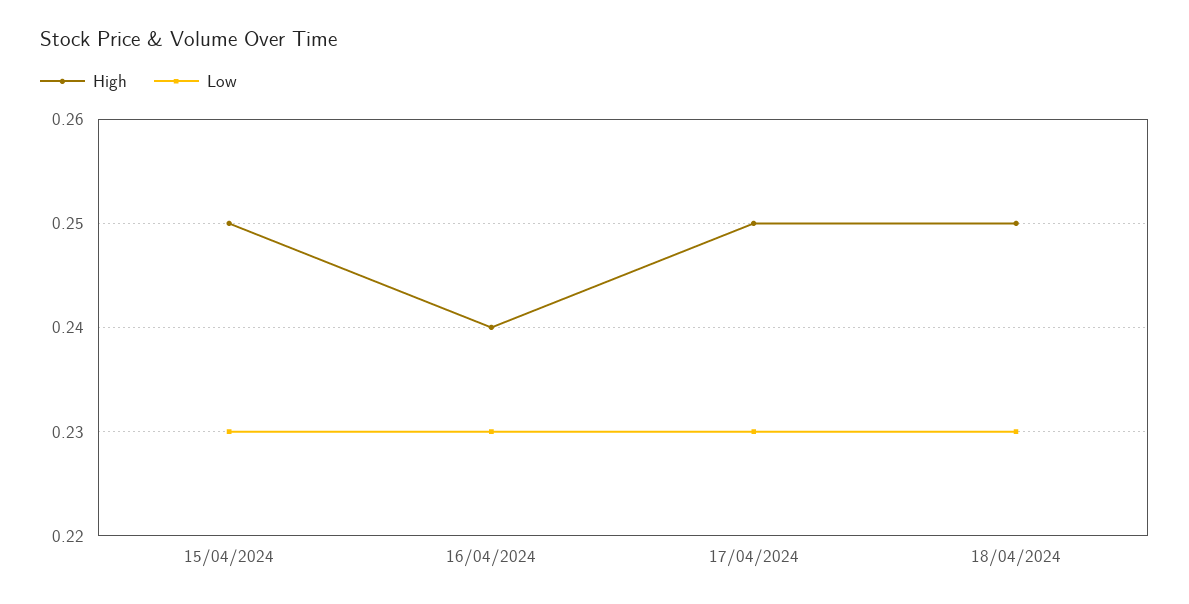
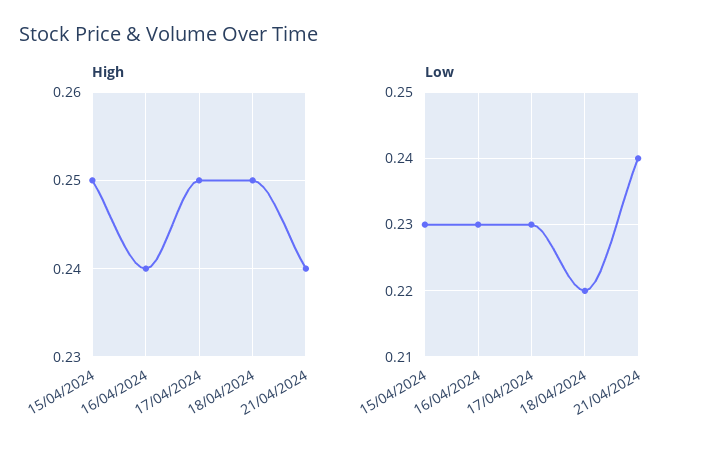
Low, 18/04/2024: 0.23 -> 0.22
High, 21/04/2024: none -> 0.24
Low, 21/04/2024: none -> 0.24

